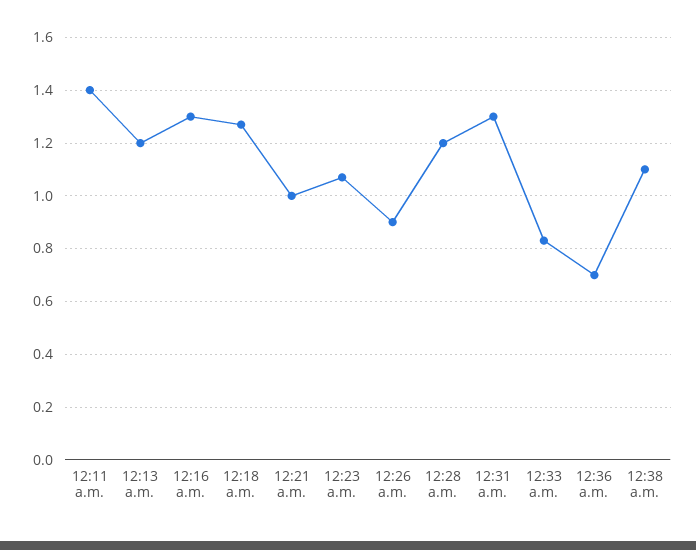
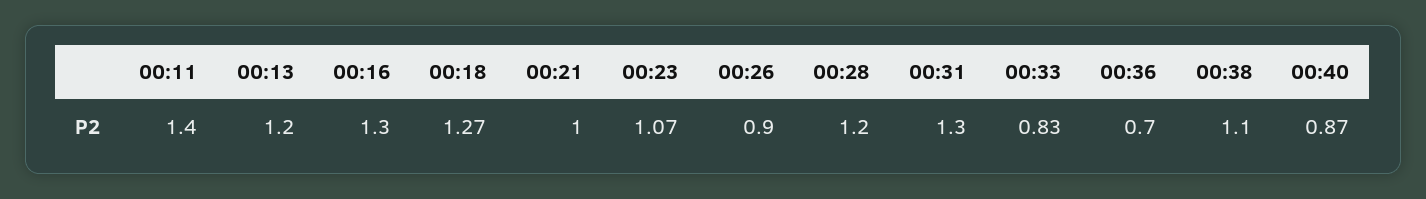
00:40: none -> 0.87

